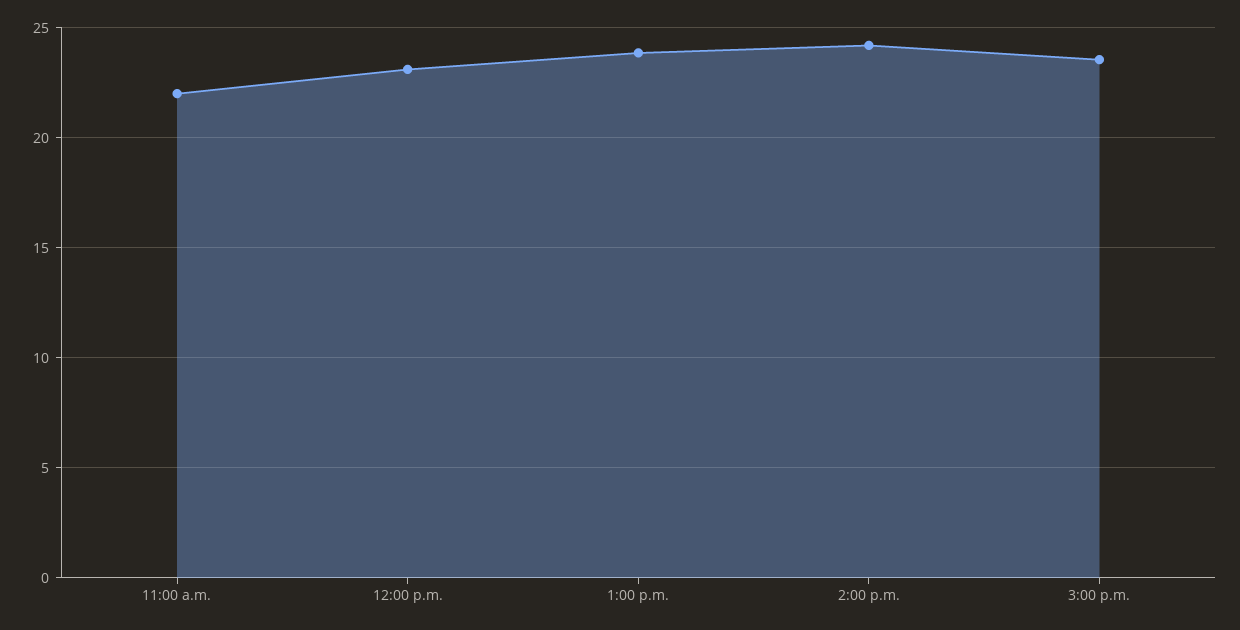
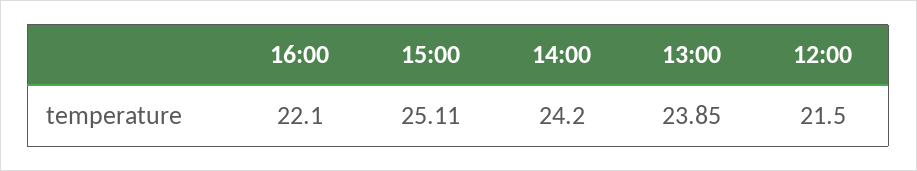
11:00 a.m.: 22 -> none
12:00 p.m.: 23 -> 21.5
3:00 p.m.: 23.5 -> 25.11
16:00: none -> 22.1

